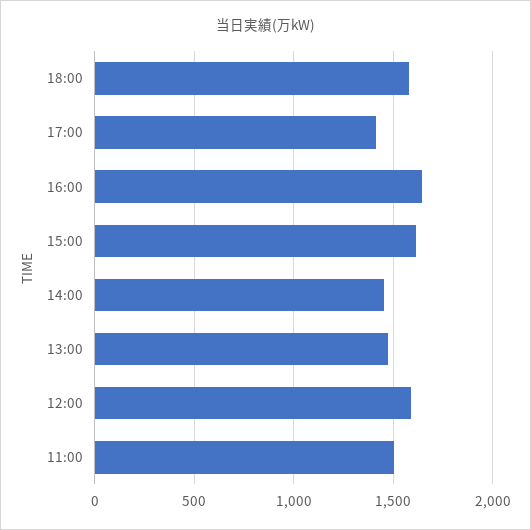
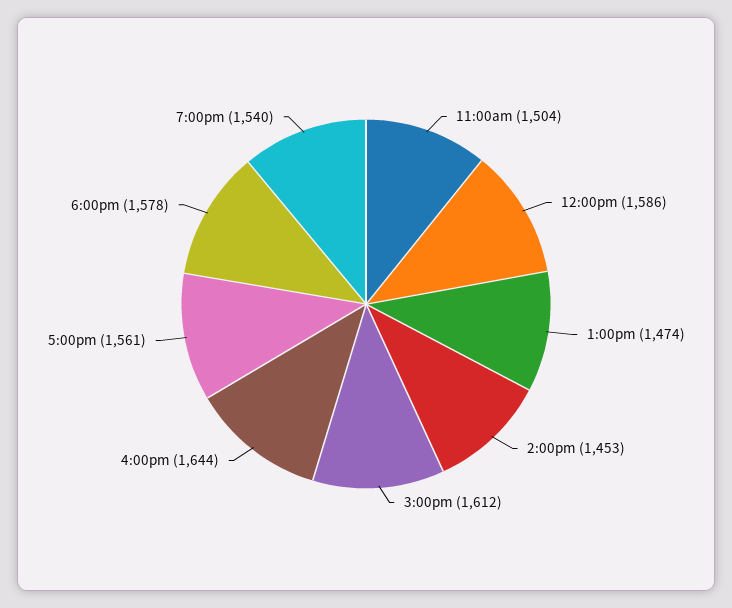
17:00: 1400 -> 1561
7:00pm: none -> 1540

